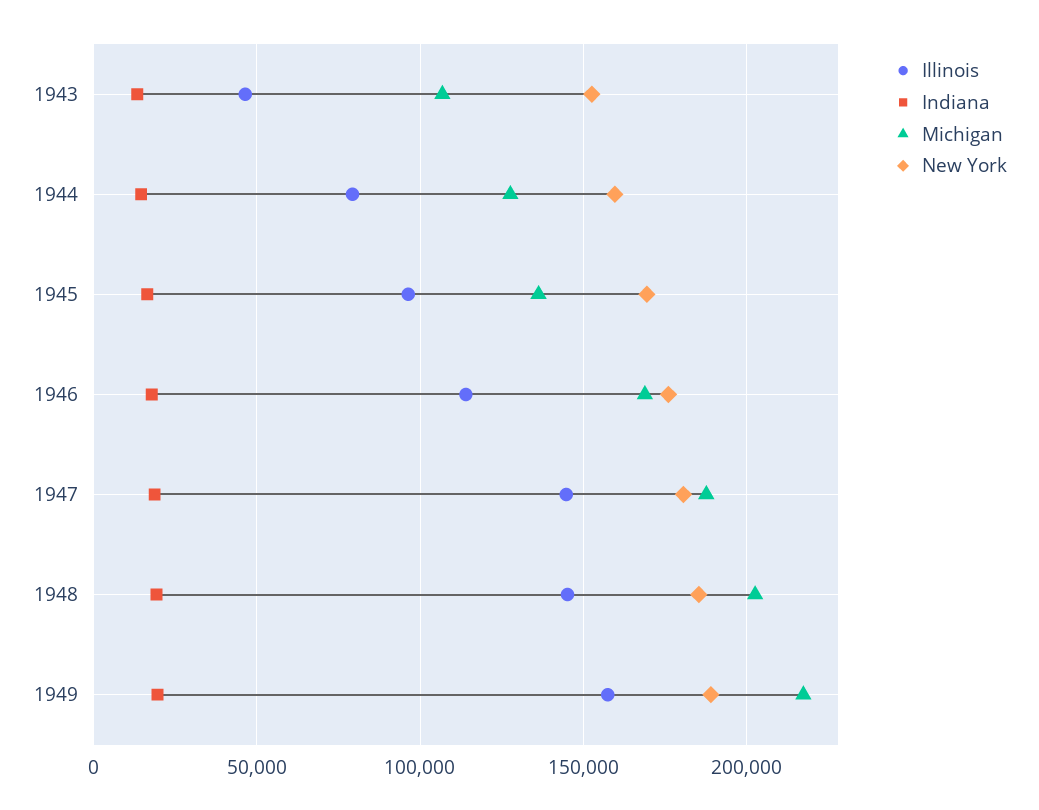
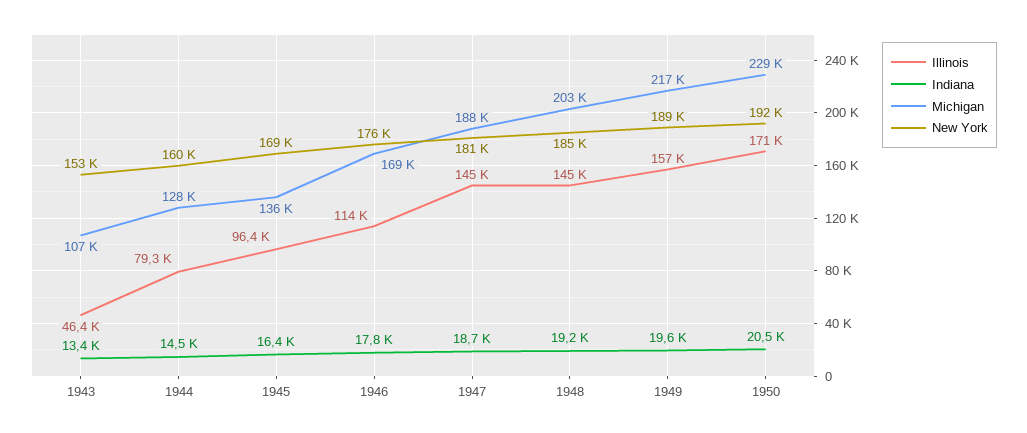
Illinois, 1950: none -> 171000
Indiana, 1950: none -> 20500
Michigan, 1950: none -> 229000
New York, 1950: none -> 192000

